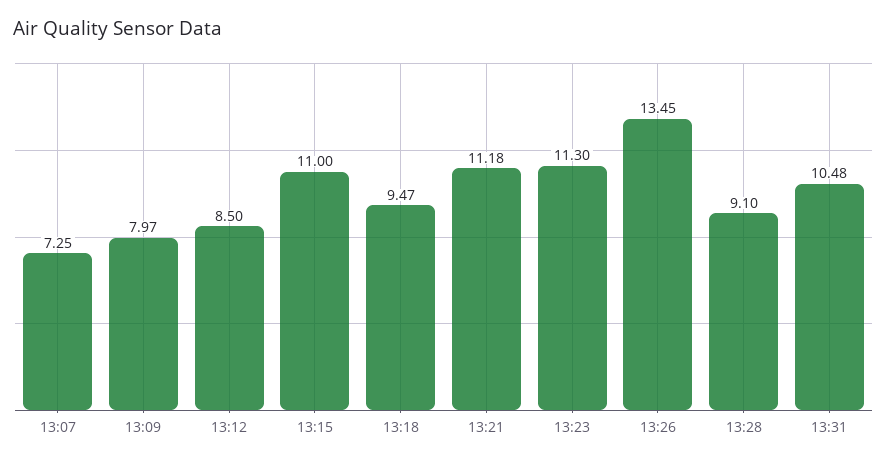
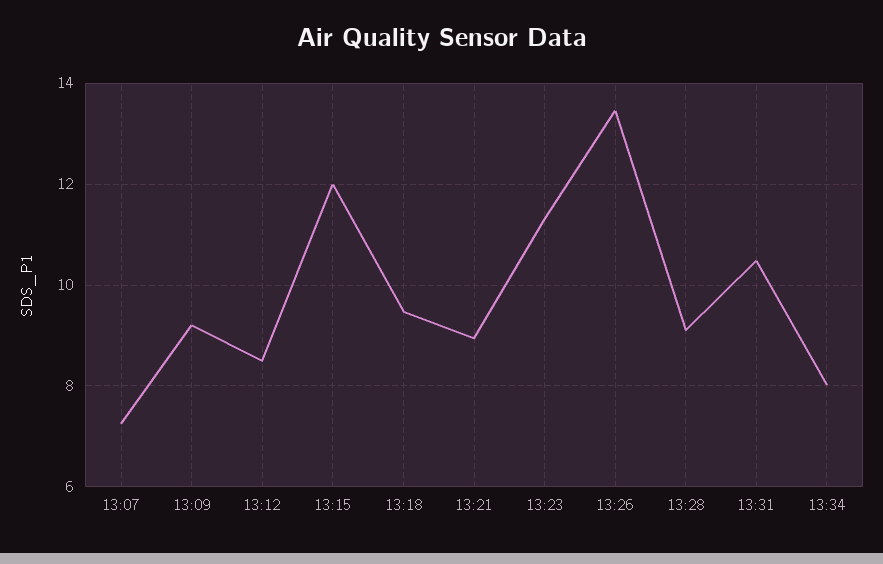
13:09: 7.97 -> 9.2
13:15: 11 -> 12
13:21: 11.18 -> 9
13:34: none -> 8

